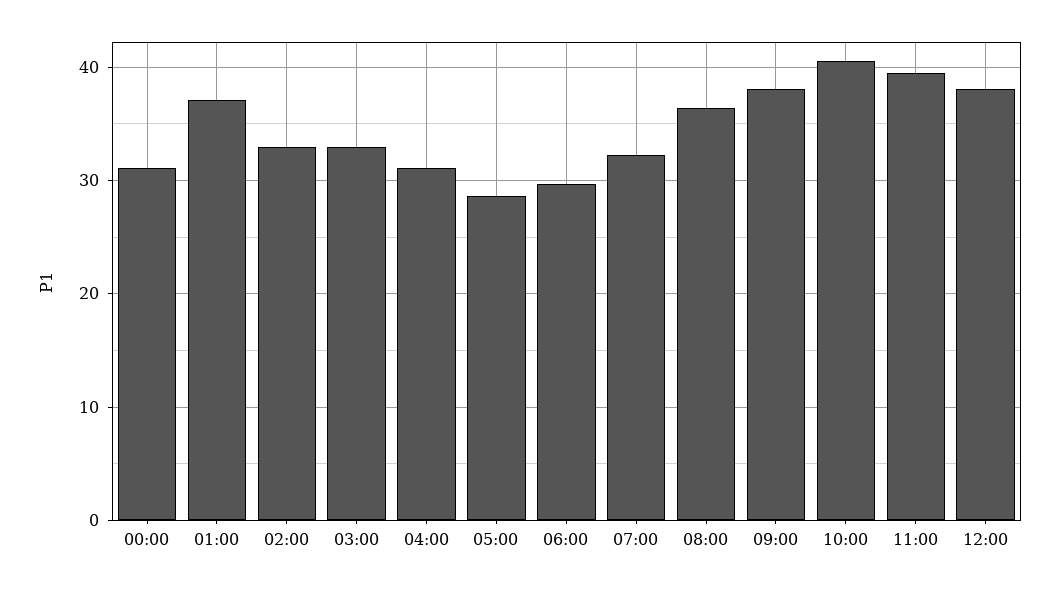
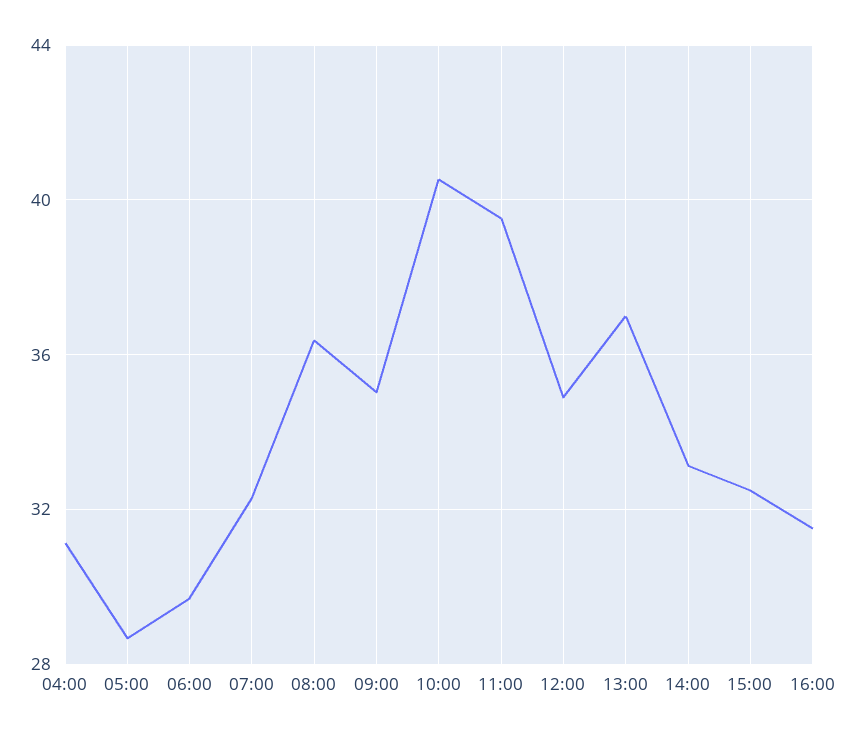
00:00: 31 -> none
01:00: 37 -> none
02:00: 33 -> none
03:00: 33 -> none
09:00: 38 -> 35
12:00: 38 -> 35
13:00: none -> 37
14:00: none -> 33
15:00: none -> 32.5
16:00: none -> 31.5

